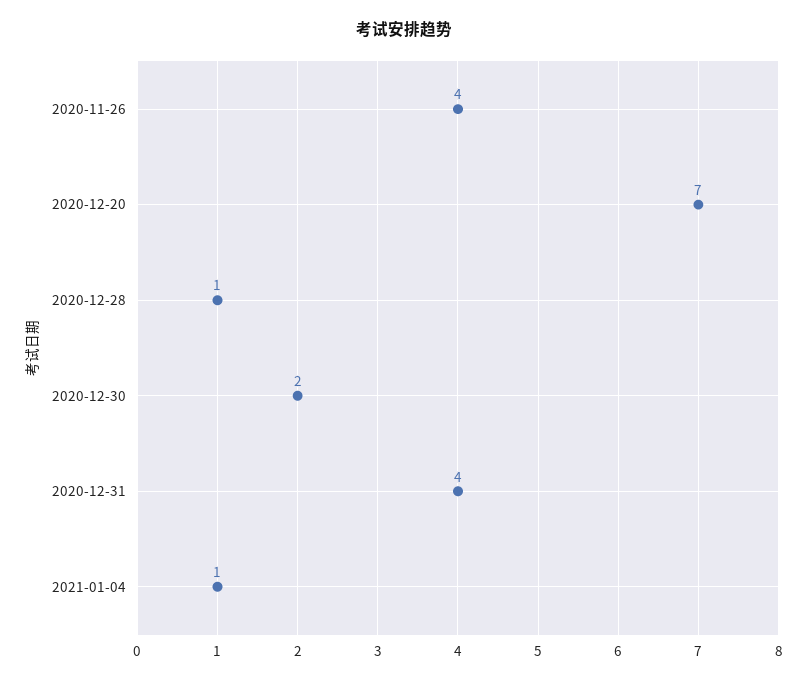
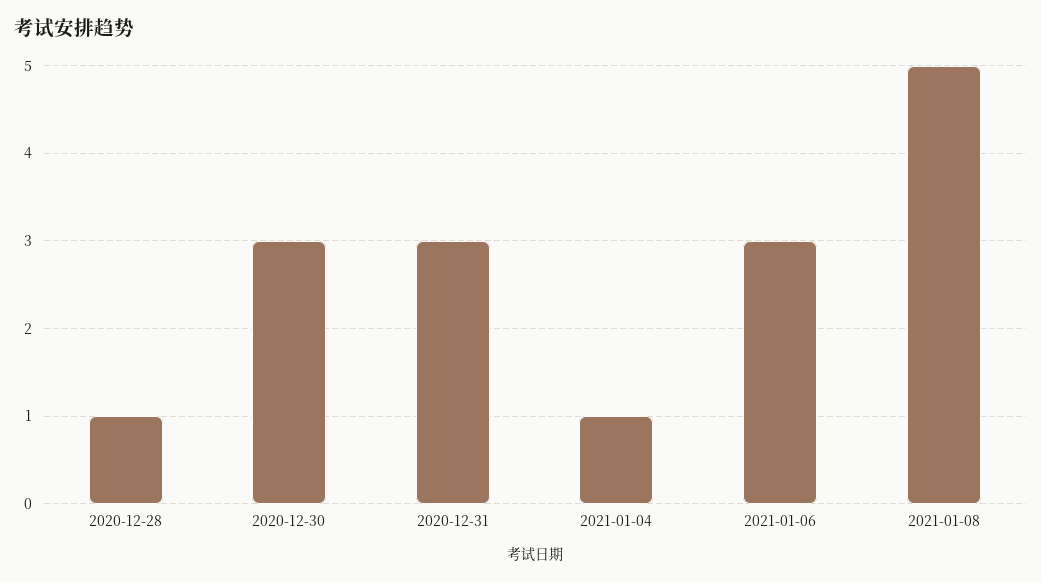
2020-11-26: 4 -> none
2020-12-20: 7 -> none
2020-12-30: 2 -> 3
2020-12-31: 4 -> 3
2021-01-06: none -> 3
2021-01-08: none -> 5

